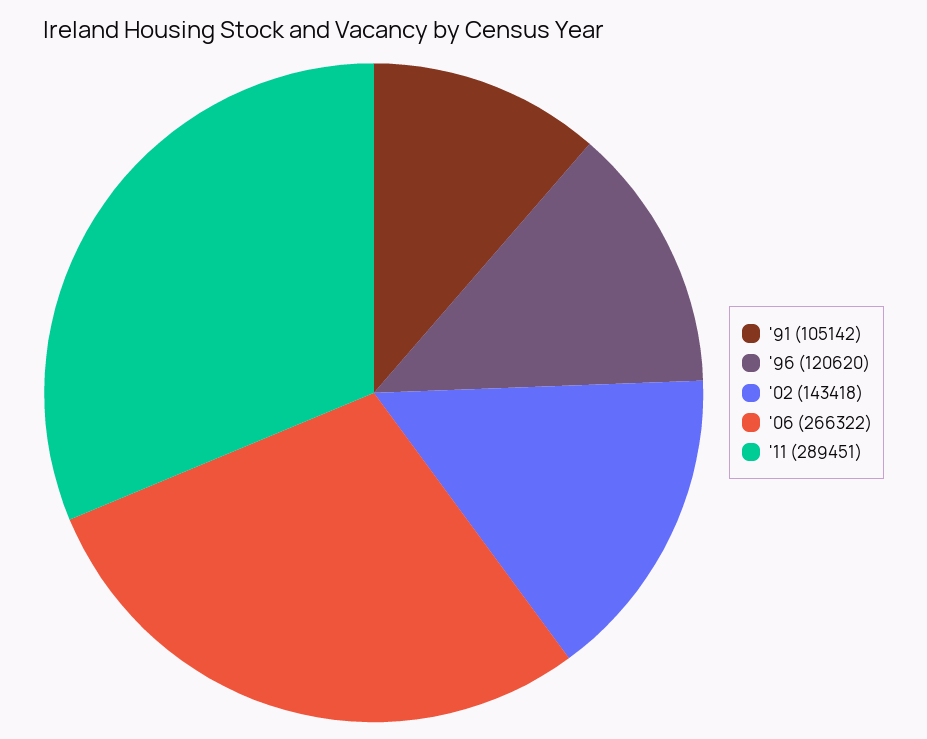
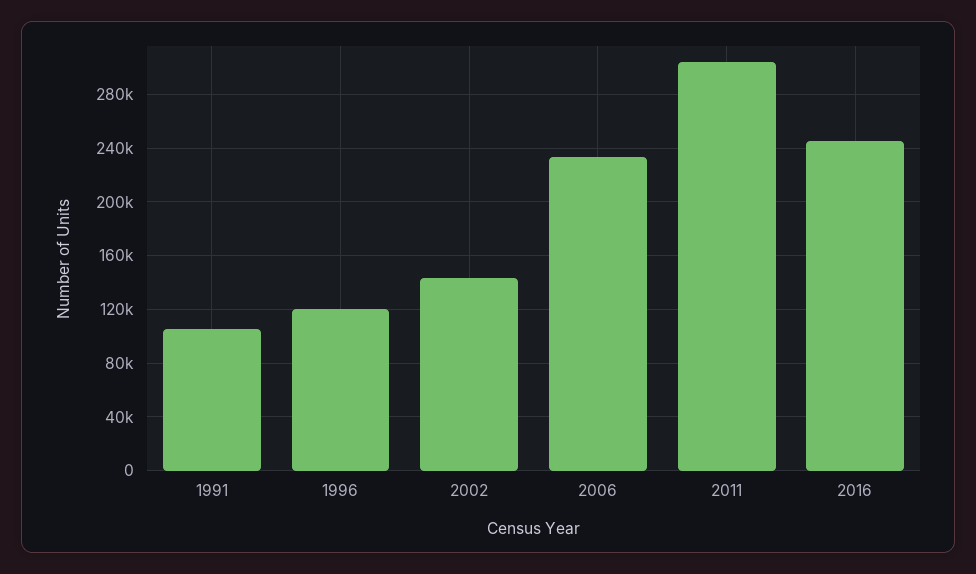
'06: 266322 -> 235000
'11: 289451 -> 305000
2016: none -> 245000

